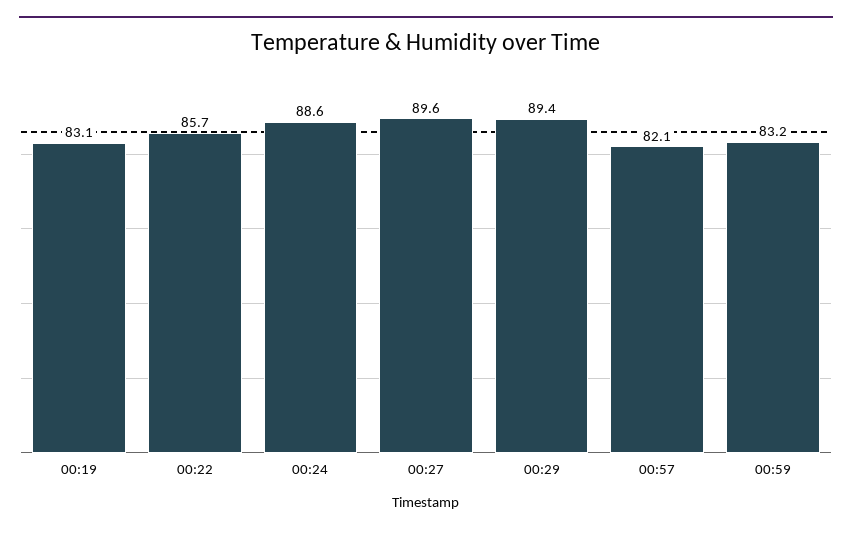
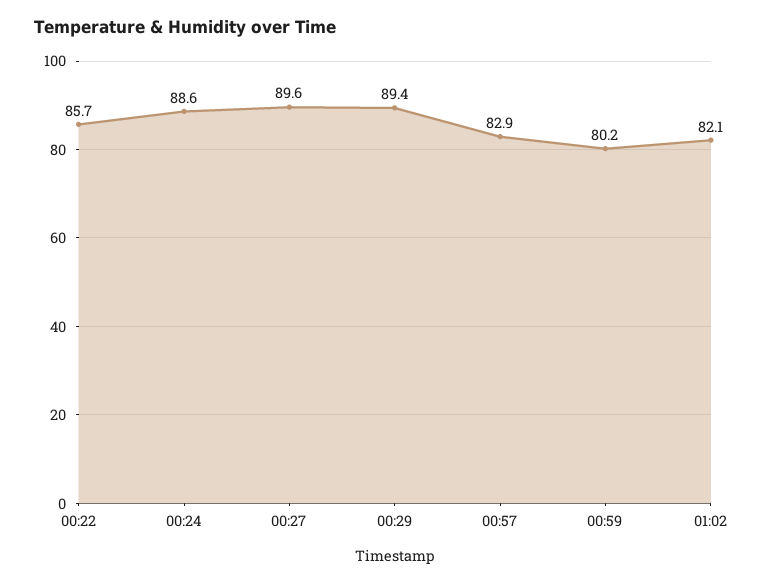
00:19: 83.1 -> none
00:57: 82.1 -> 82.9
00:59: 83.2 -> 80.2
01:02: none -> 82.1

